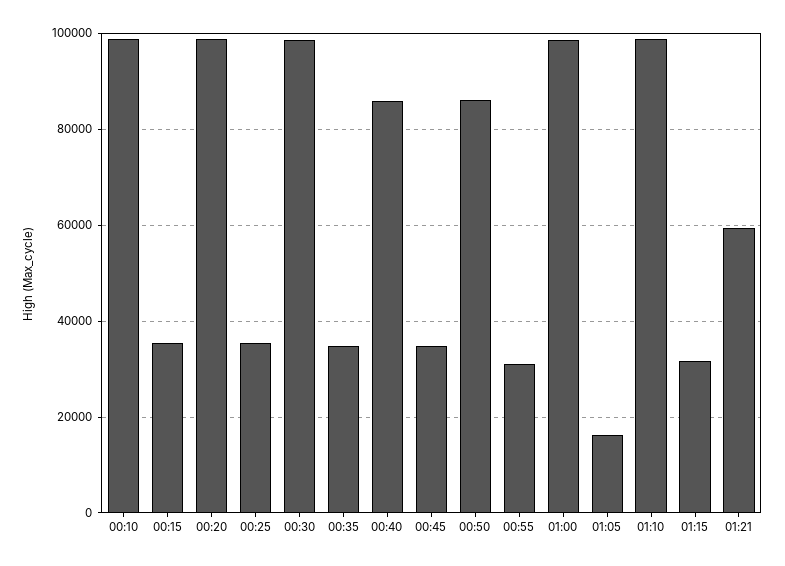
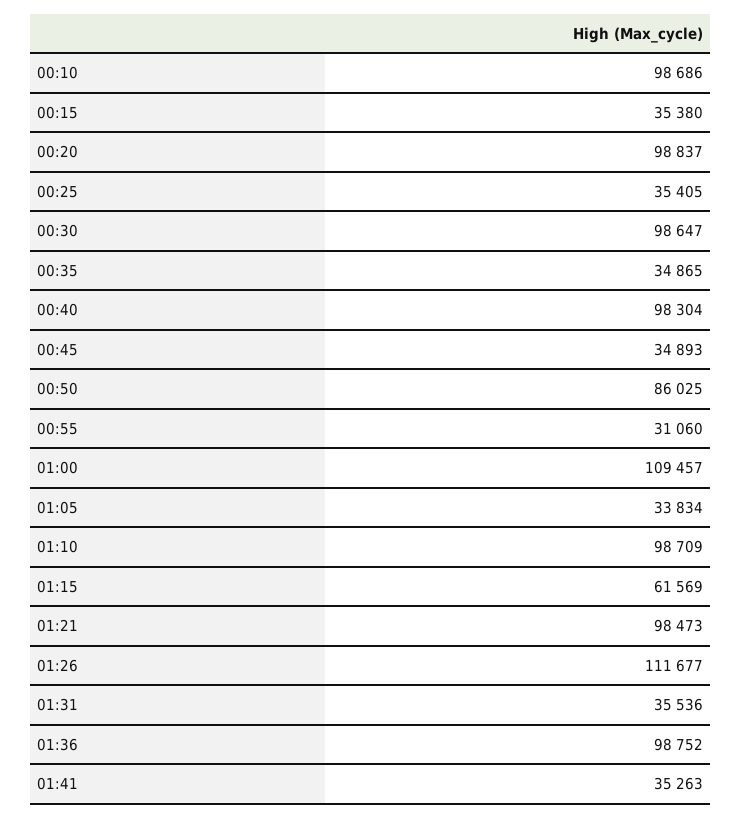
00:40: 86000 -> 98304
01:00: 98000 -> 109457
01:05: 16000 -> 33834
01:15: 32000 -> 61569
01:21: 60000 -> 98473
01:26: none -> 111677
01:31: none -> 35536
01:36: none -> 98752
01:41: none -> 35263

